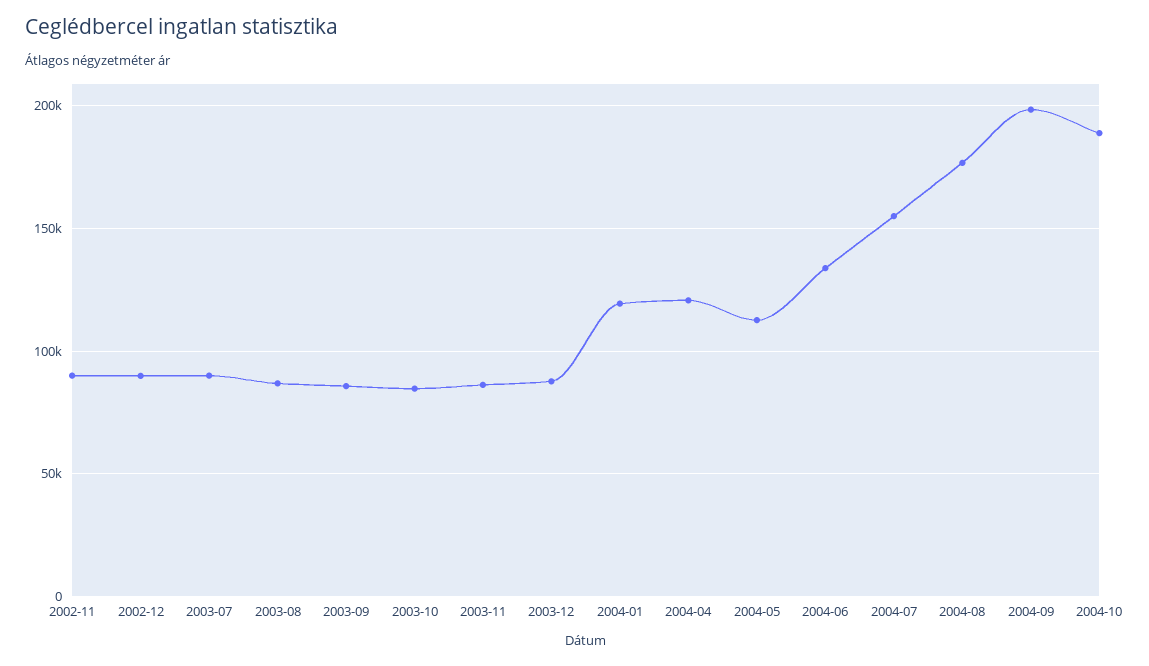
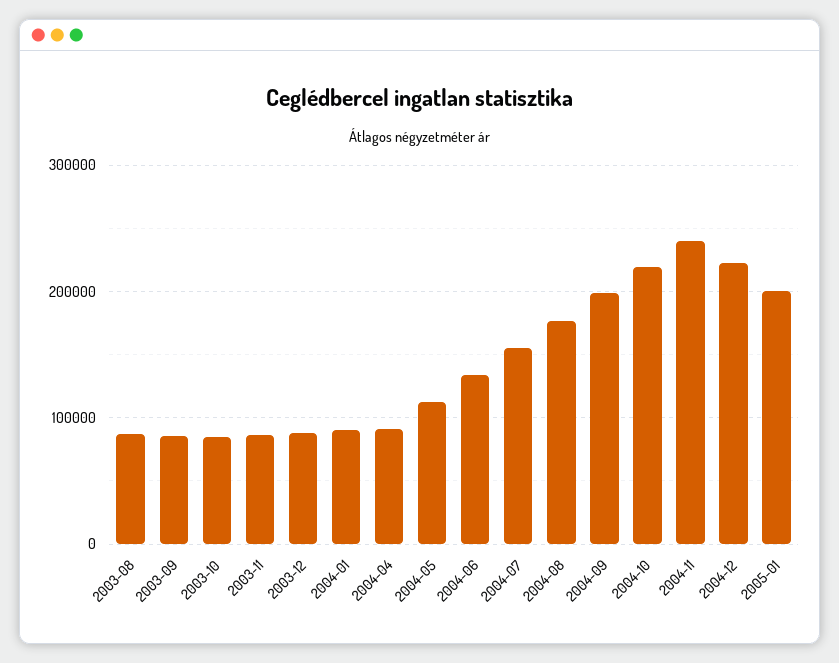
2002-11: 90000 -> none
2002-12: 90000 -> none
2003-07: 90000 -> none
2004-01: 120000 -> 90000
2004-04: 120000 -> 90000
2004-10: 190000 -> 220000
2004-11: none -> 240000
2004-12: none -> 220000
2005-01: none -> 200000

